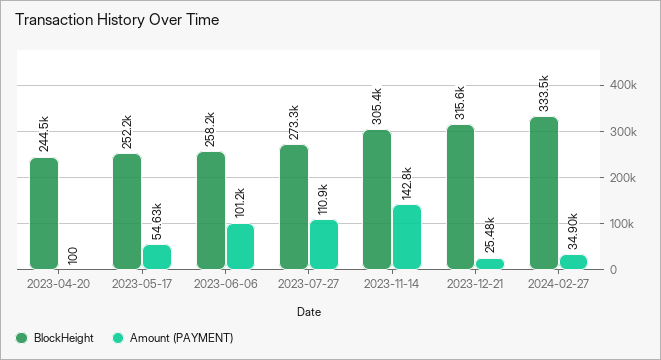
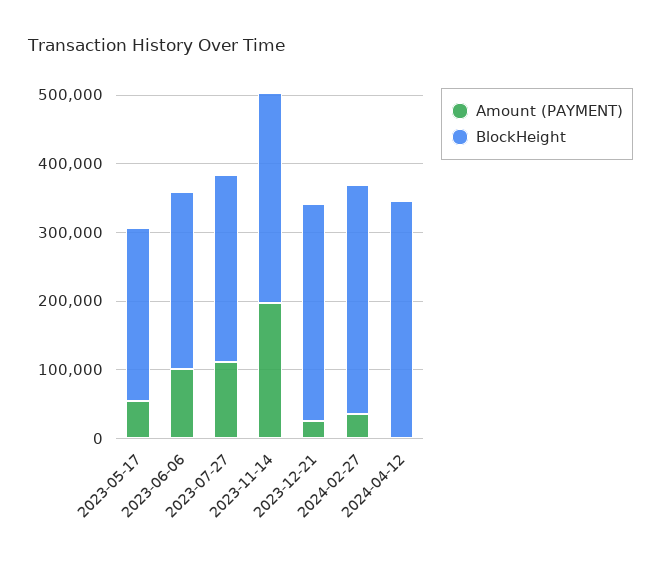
BlockHeight, 2023-04-20: 244500 -> none
Amount (PAYMENT), 2023-04-20: 100 -> none
Amount (PAYMENT), 2023-11-14: 142800 -> 200000
Amount (PAYMENT), 2024-04-12: none -> 0
BlockHeight, 2024-04-12: none -> 340000

